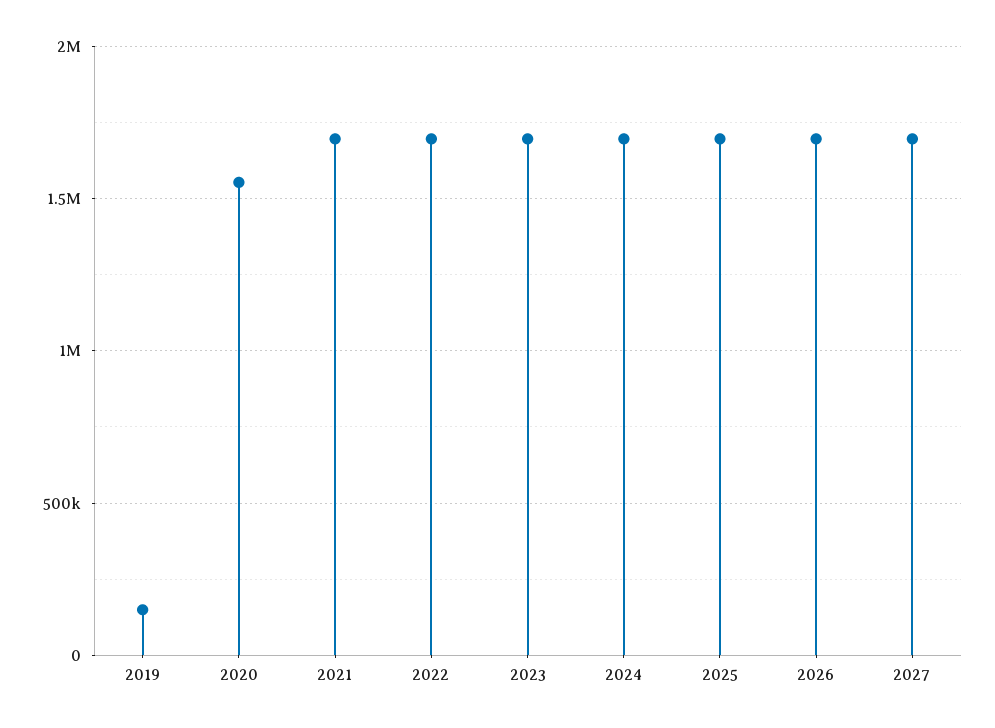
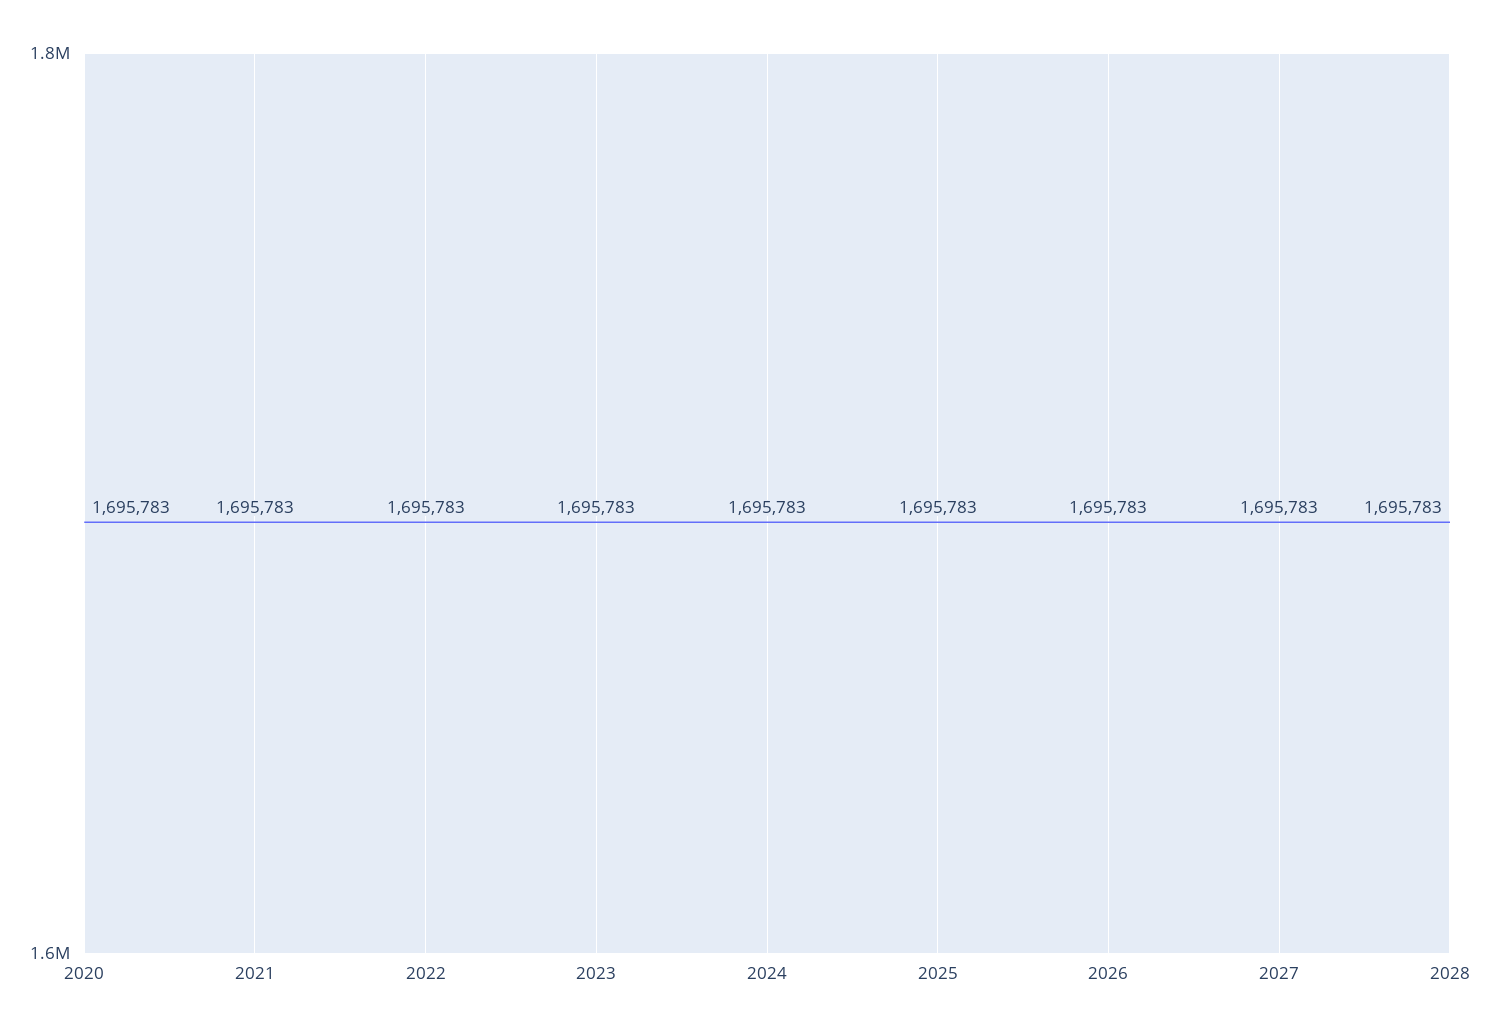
2019: 150000 -> none
2020: 1550000 -> 1695783
2028: none -> 1695783

